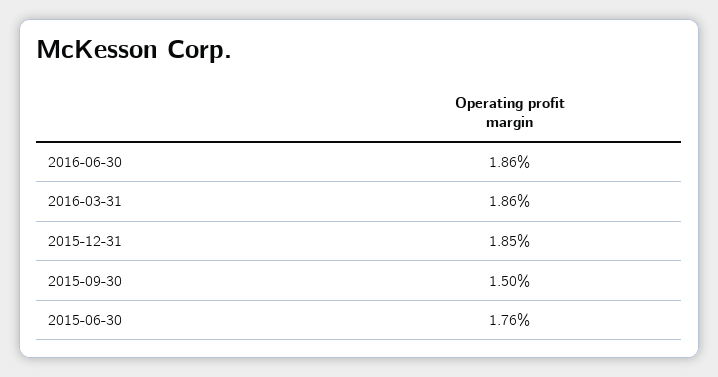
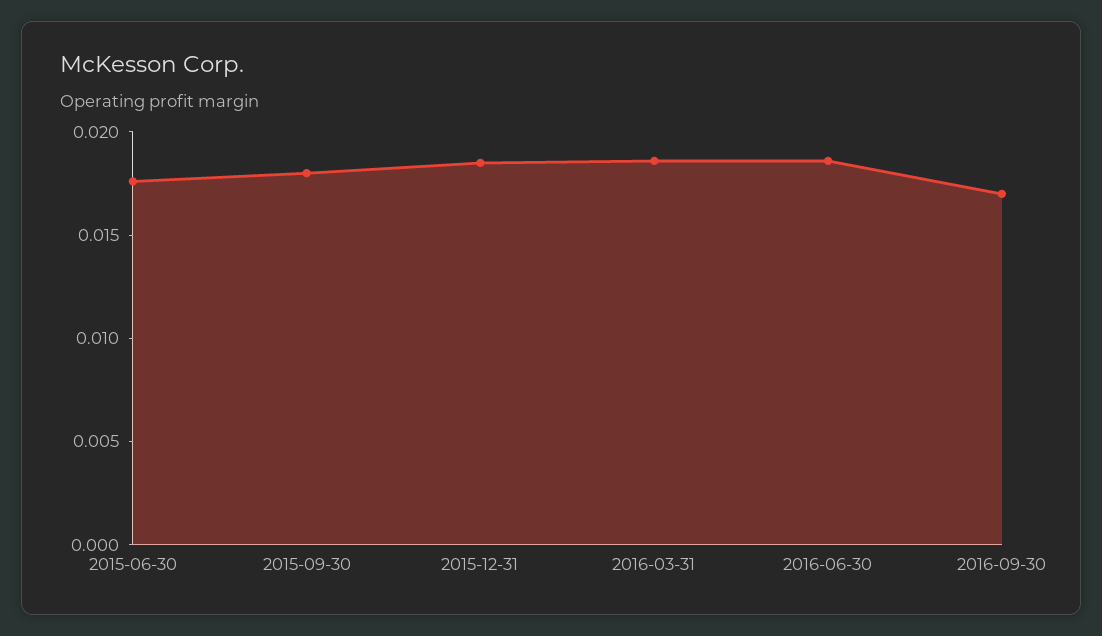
2015-09-30: 0.015 -> 0.018
2016-09-30: none -> 0.017

